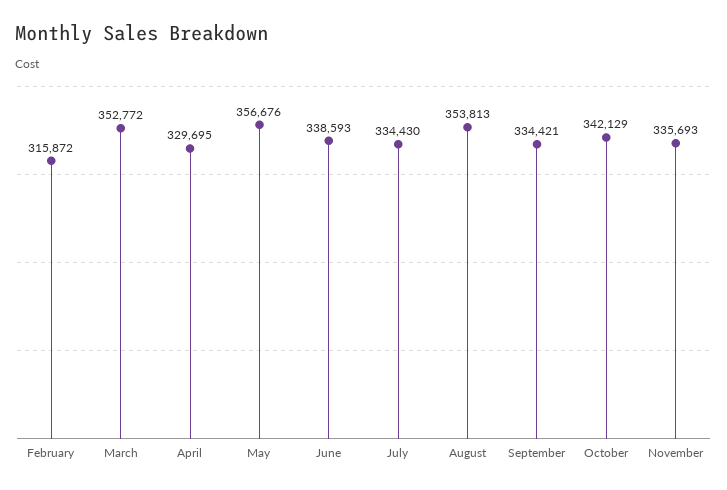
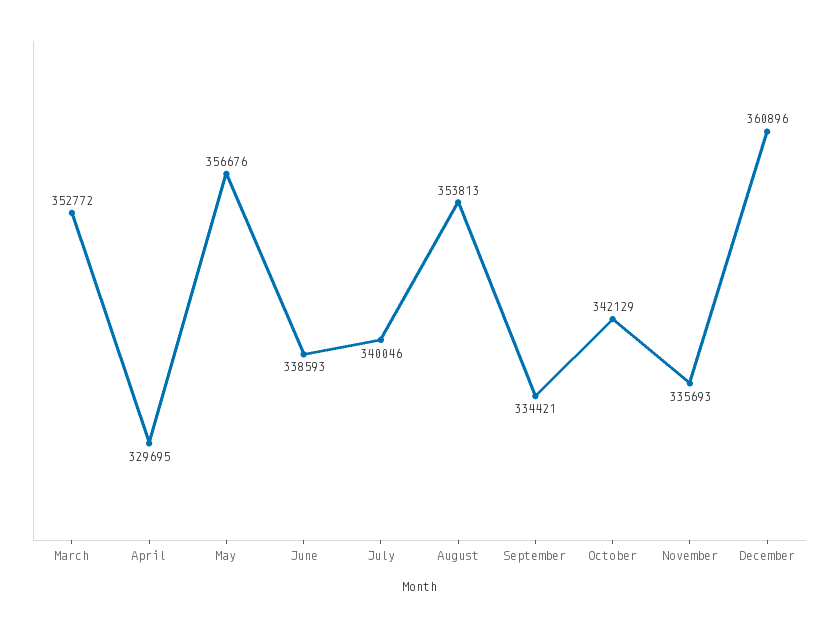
February: 315872 -> none
July: 334430 -> 340046
December: none -> 360896

